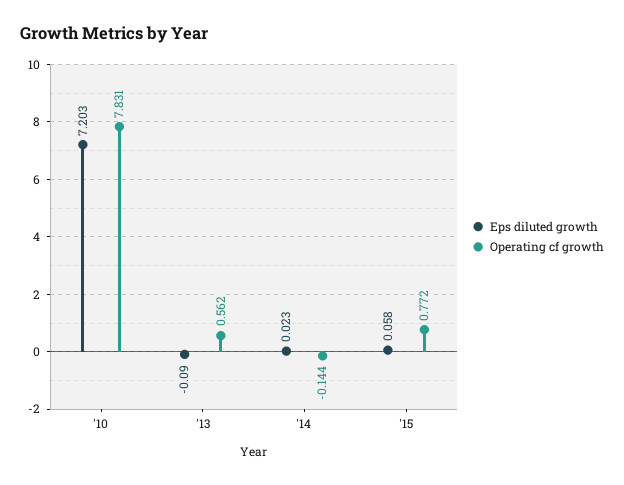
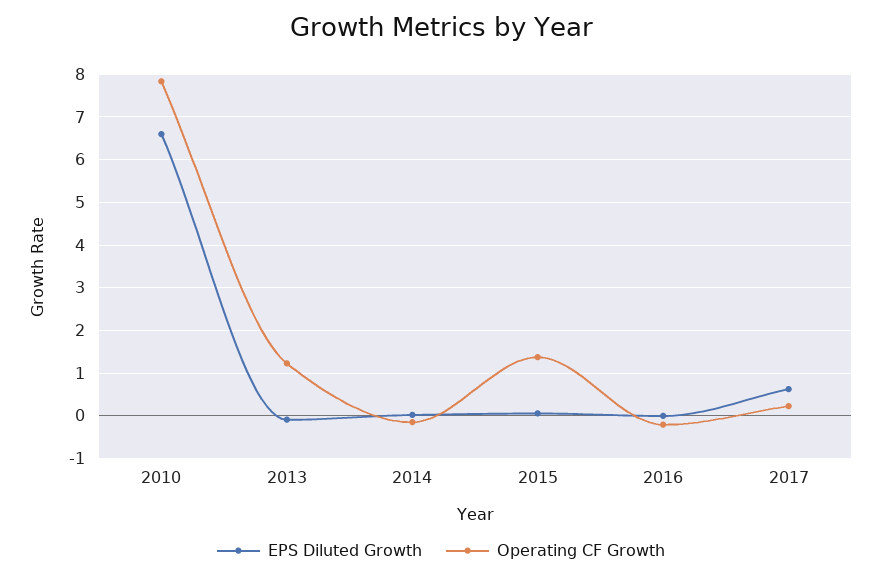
Eps diluted growth, '10: 7.203 -> 6.6
Operating cf growth, '13: 0.562 -> 1.2
Operating cf growth, '15: 0.772 -> 1.4
Eps diluted growth, 2016: none -> 0
Operating cf growth, 2016: none -> -0.2
Eps diluted growth, 2017: none -> 0.6
Operating cf growth, 2017: none -> 0.2

